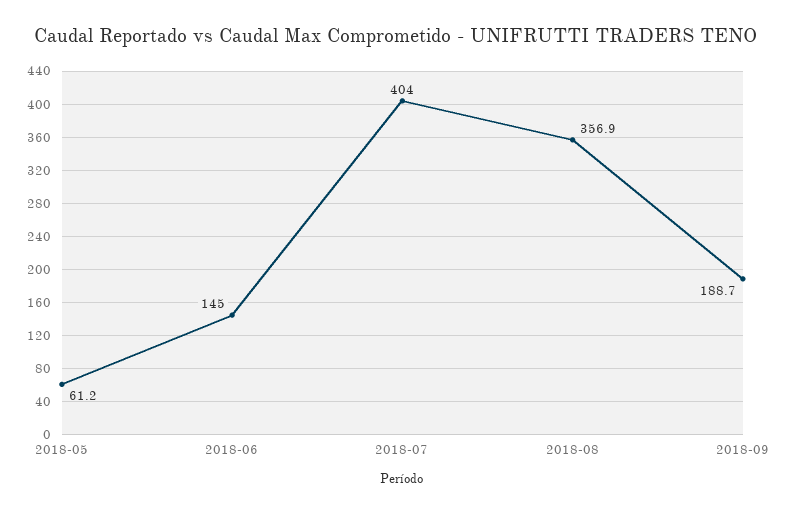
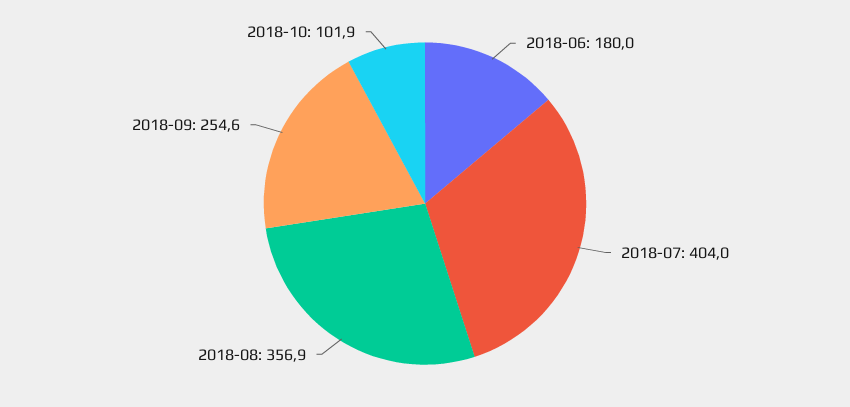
2018-05: 61.2 -> none
2018-06: 145 -> 180
2018-09: 188.7 -> 254.6
2018-10: none -> 101.9

